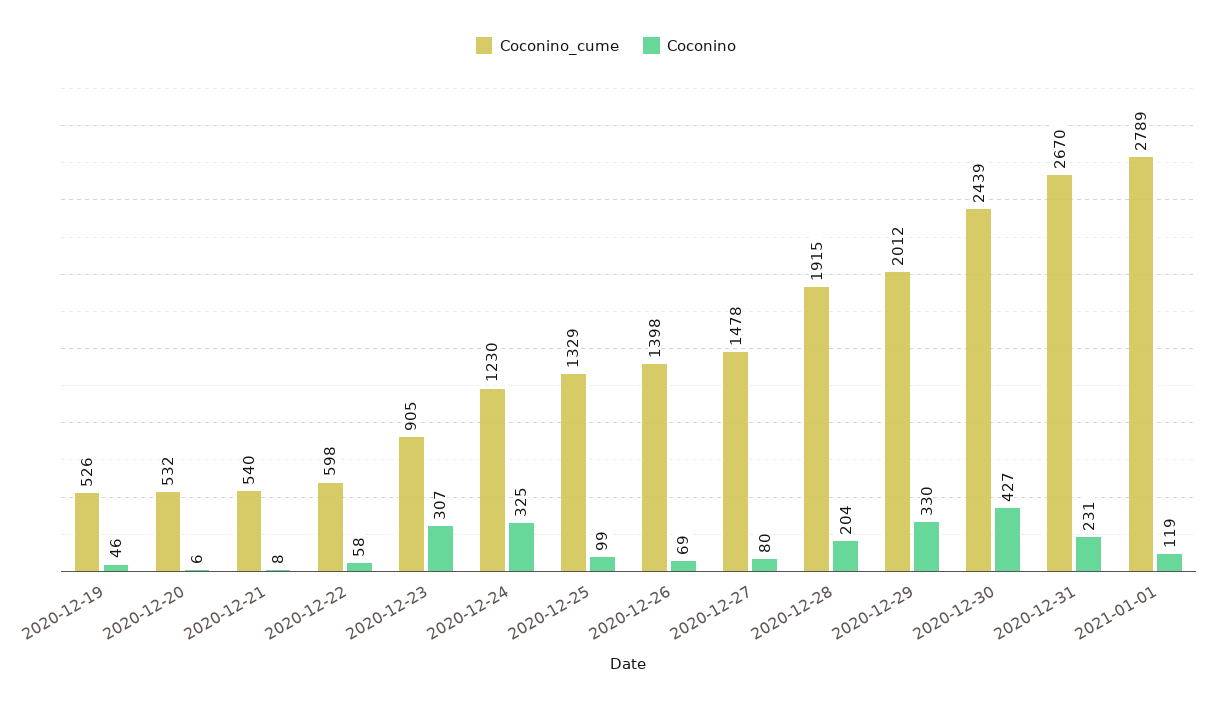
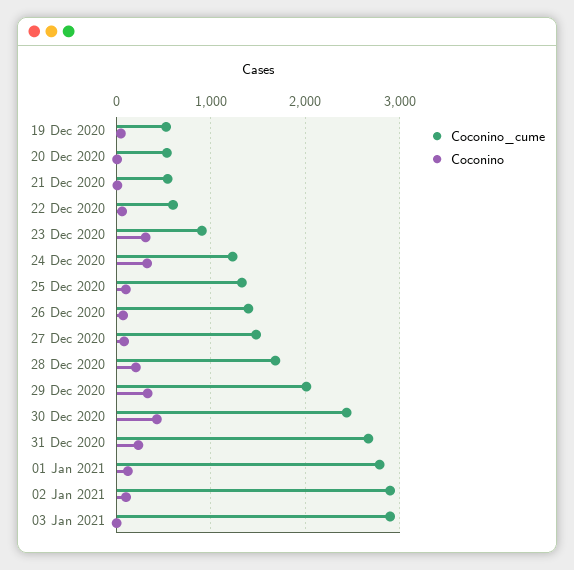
Coconino_cume, 2020-12-28: 1915 -> 1700
Coconino_cume, 02 Jan 2021: none -> 2900
Coconino, 02 Jan 2021: none -> 100
Coconino_cume, 03 Jan 2021: none -> 2900
Coconino, 03 Jan 2021: none -> 0

